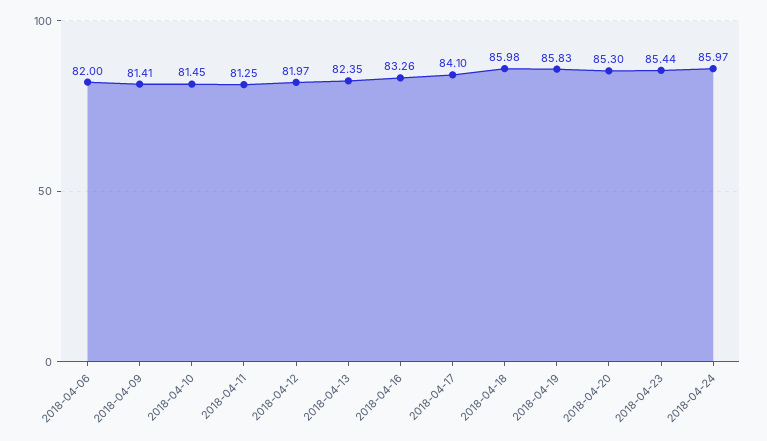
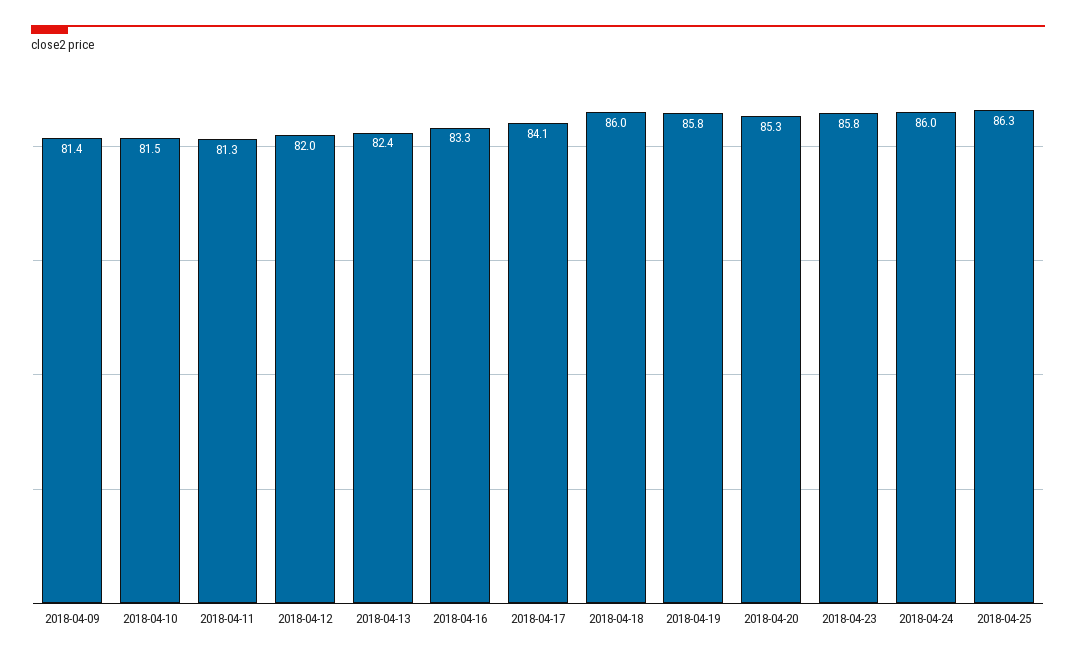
2018-04-06: 82 -> none
2018-04-23: 85.44 -> 85.8
2018-04-25: none -> 86.3

